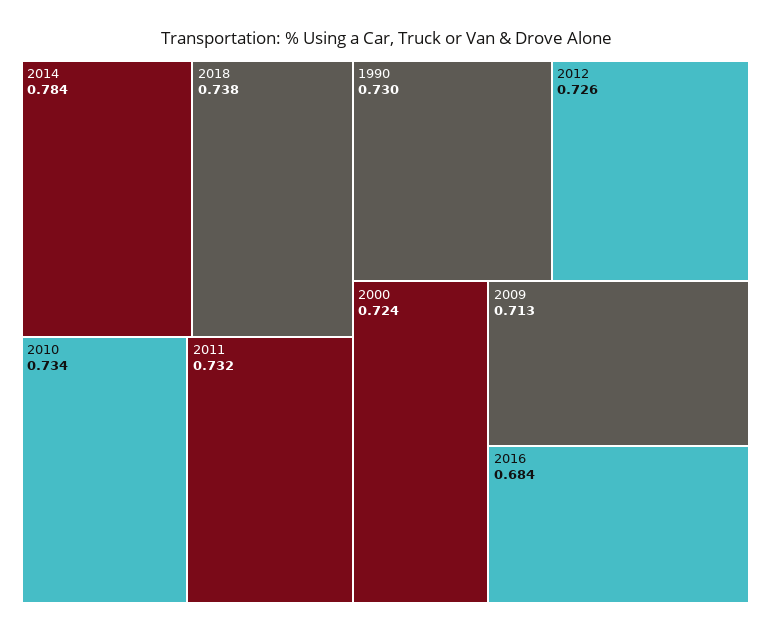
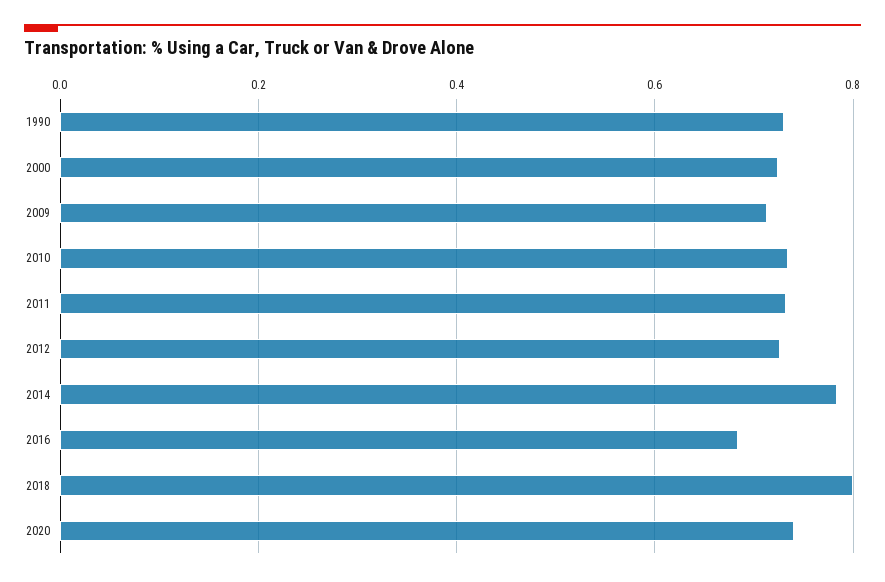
2018: 0.738 -> 0.8
2020: none -> 0.74

